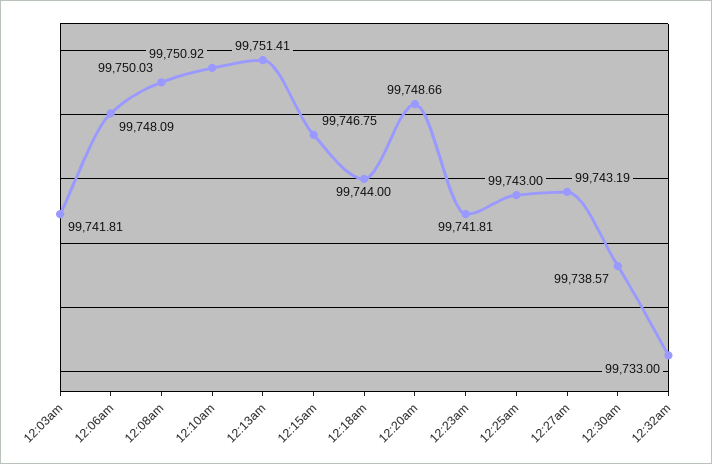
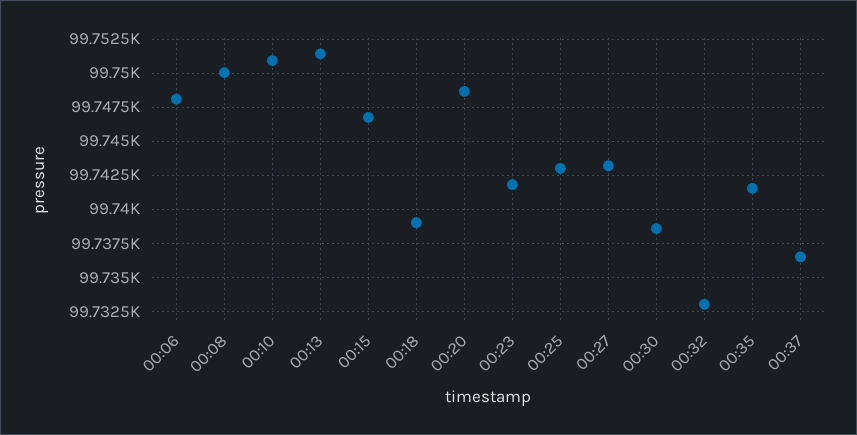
12:03am: 99741.81 -> none
12:18am: 99744 -> 99739
00:35: none -> 99741.5
00:37: none -> 99736.5

